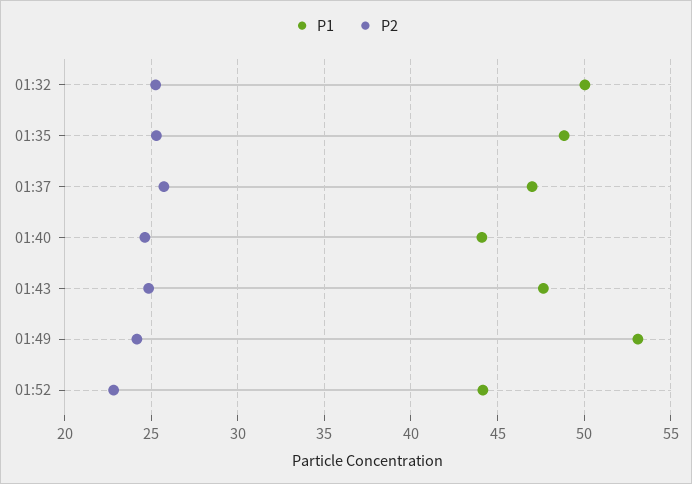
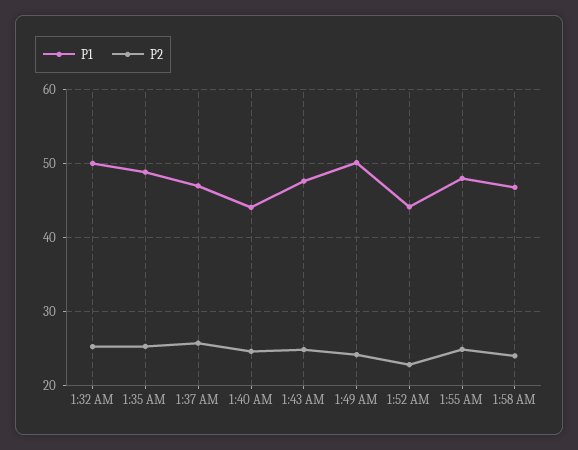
P1, 01:49: 53 -> 50
P1, 1:55 AM: none -> 48
P2, 1:55 AM: none -> 25
P1, 1:58 AM: none -> 47
P2, 1:58 AM: none -> 24

